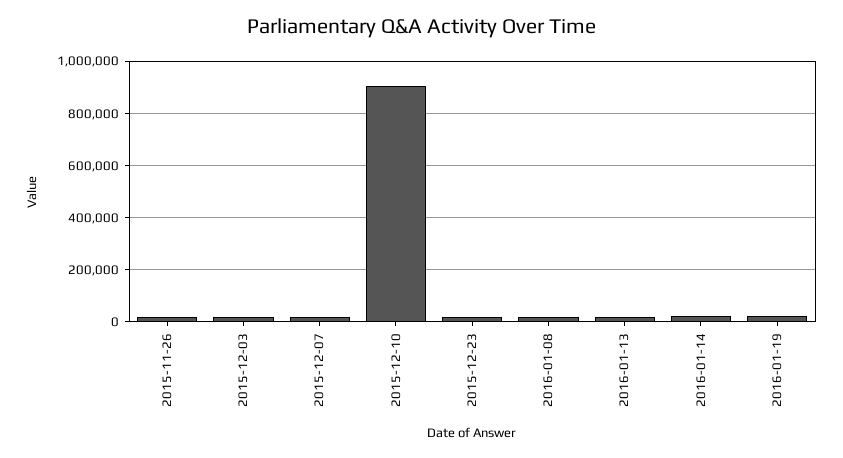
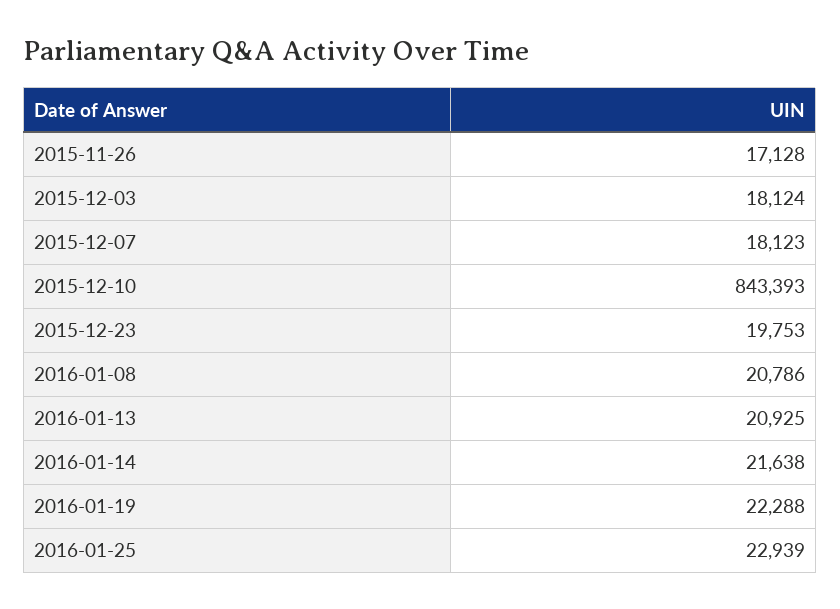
2015-12-10: 900000 -> 843393
2016-01-25: none -> 22939

